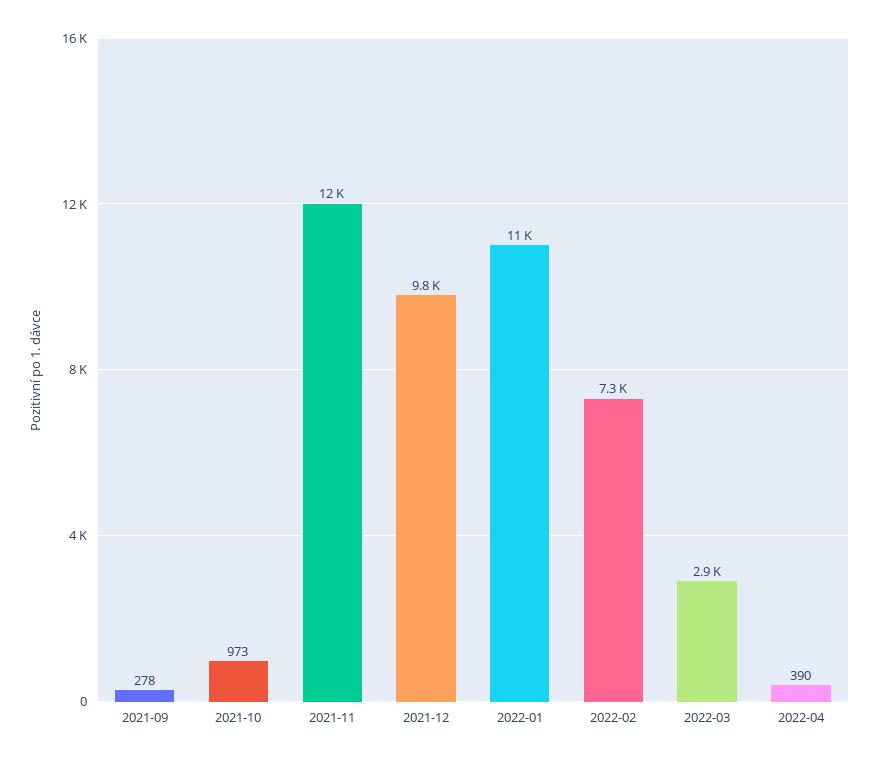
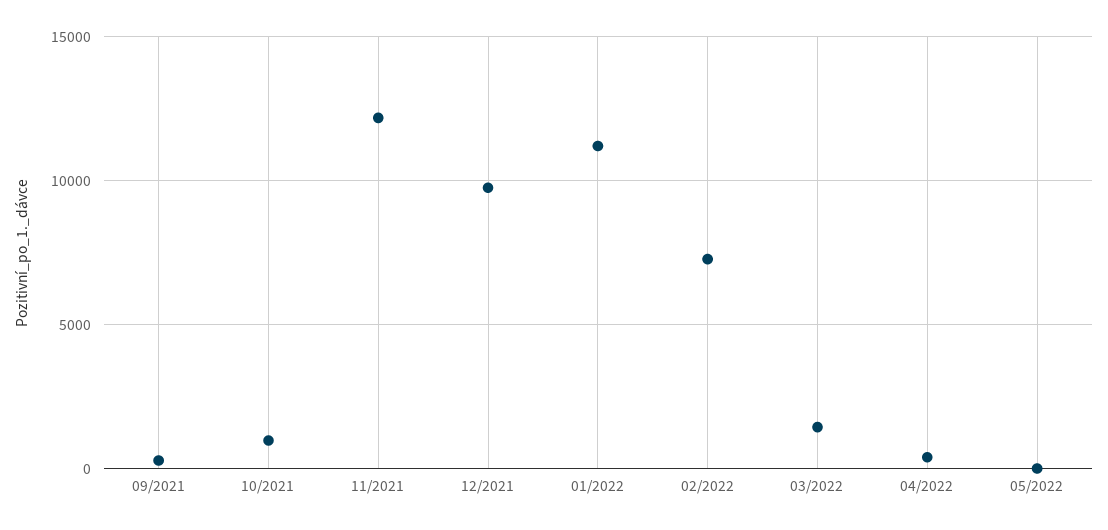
2022-03: 2900 -> 1500
05/2022: none -> 0

